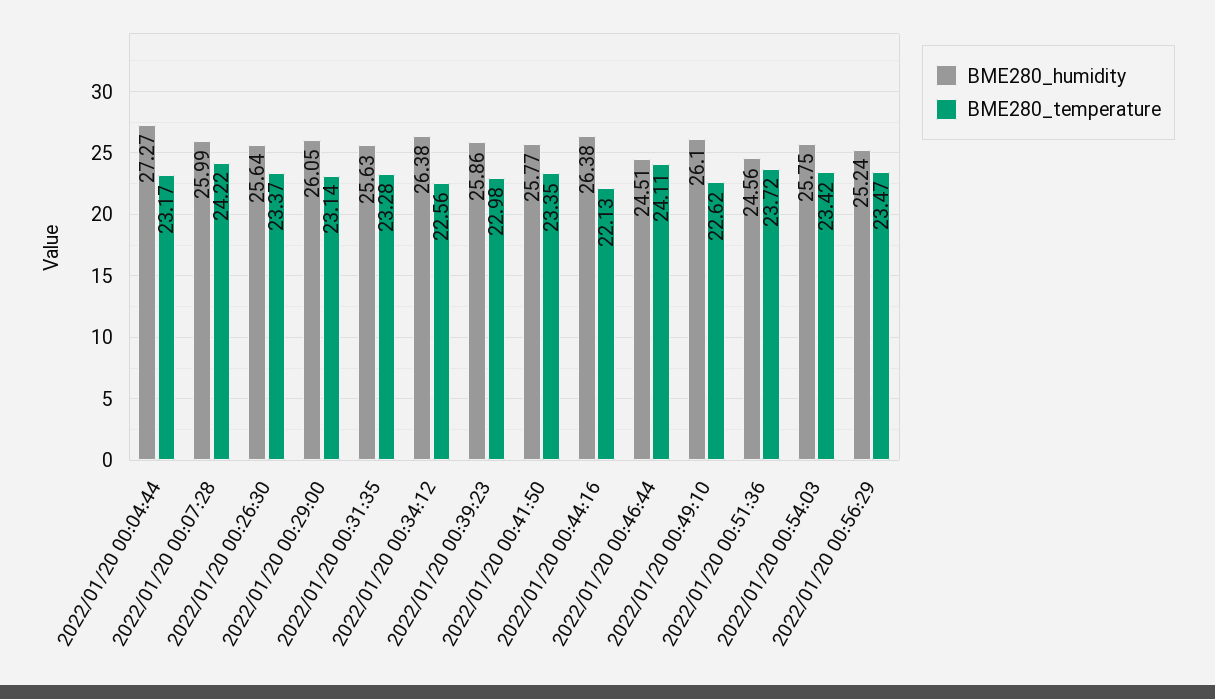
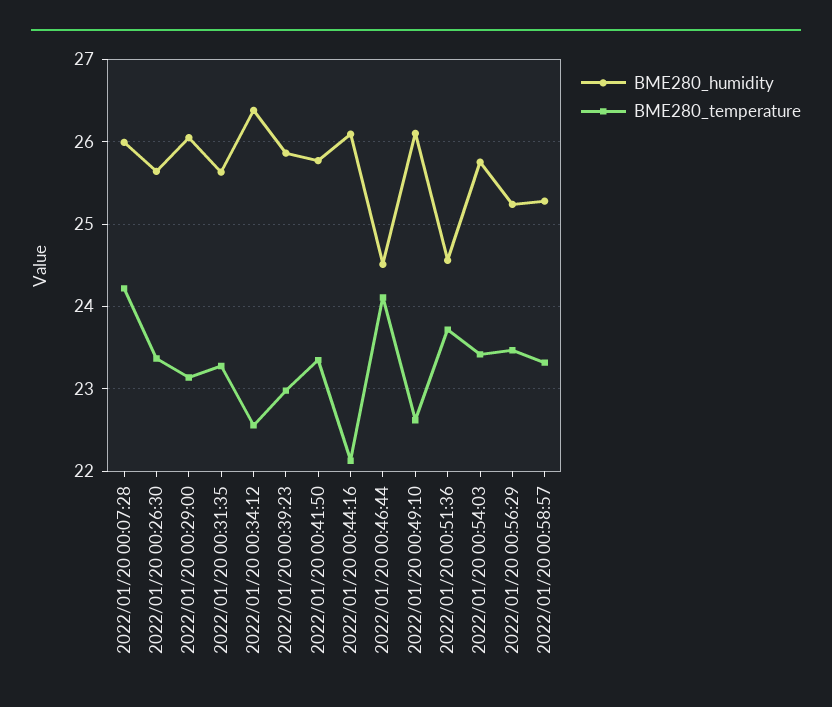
BME280_humidity, 2022/01/20 00:04:44: 27.27 -> none
BME280_temperature, 2022/01/20 00:04:44: 23.17 -> none
BME280_humidity, 2022/01/20 00:44:16: 26.38 -> 26.1
BME280_humidity, 2022/01/20 00:58:57: none -> 25.3
BME280_temperature, 2022/01/20 00:58:57: none -> 23.3

